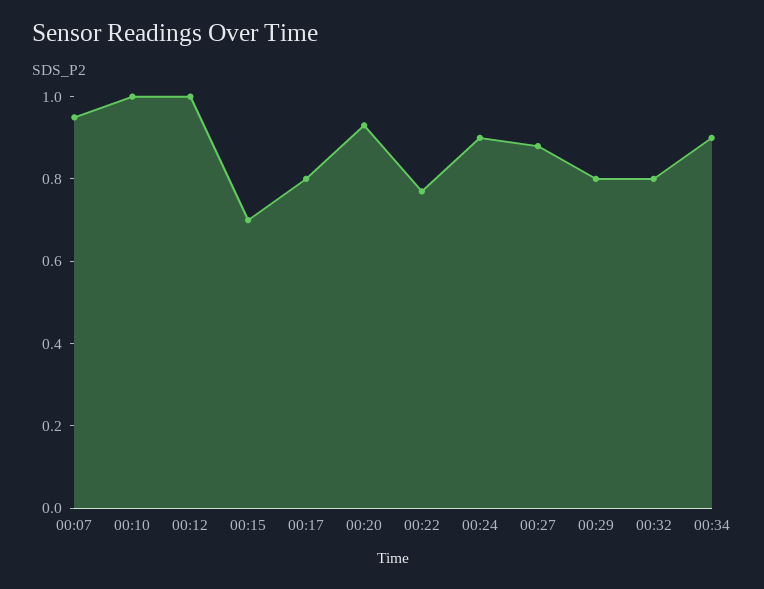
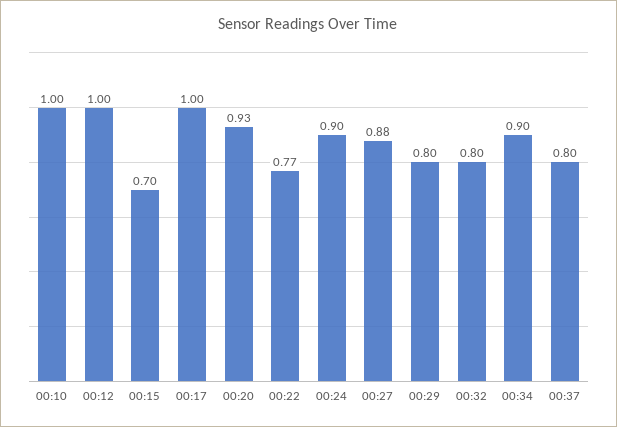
00:07: 0.95 -> none
00:17: 0.8 -> 1
00:37: none -> 0.8

